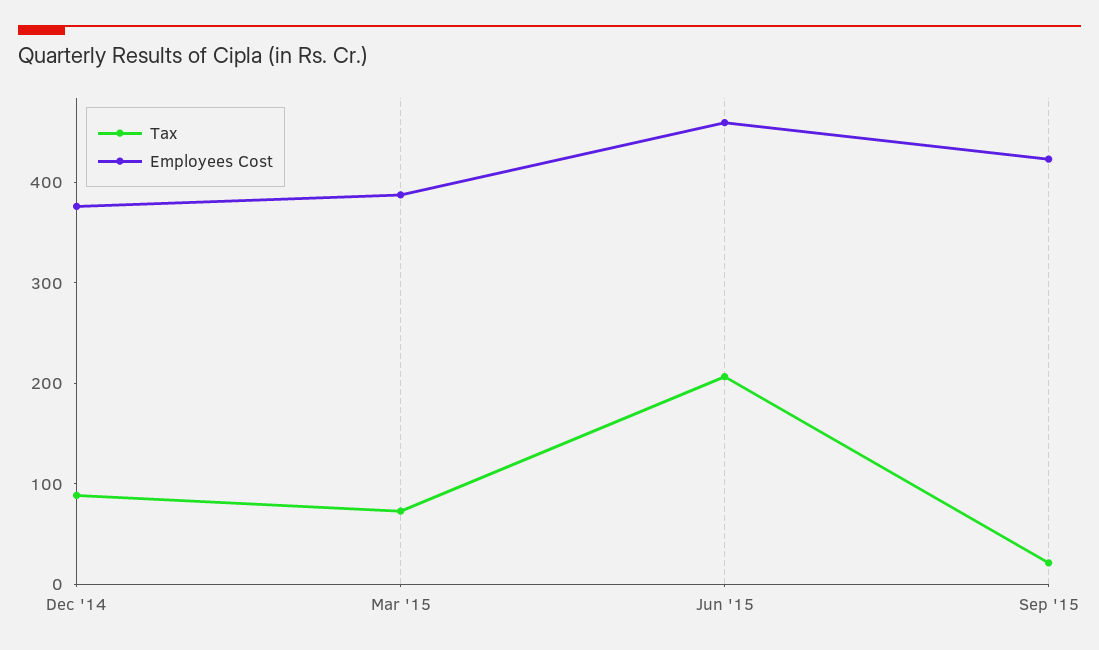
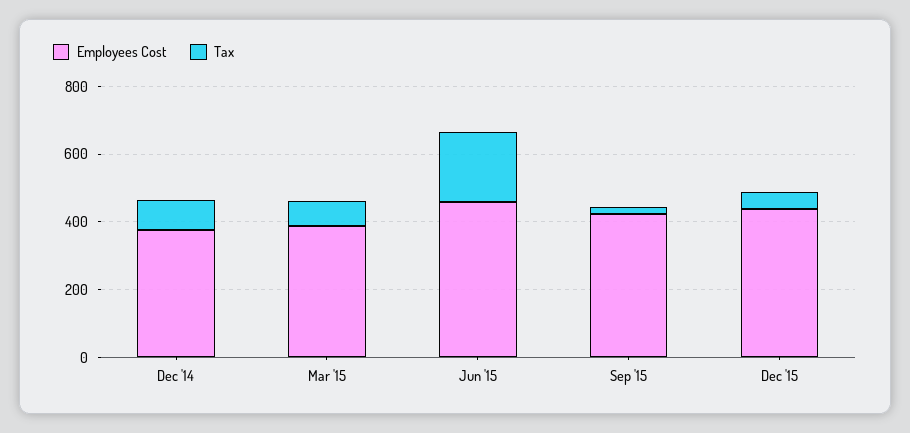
Employees Cost, Dec '15: none -> 450
Tax, Dec '15: none -> 50

